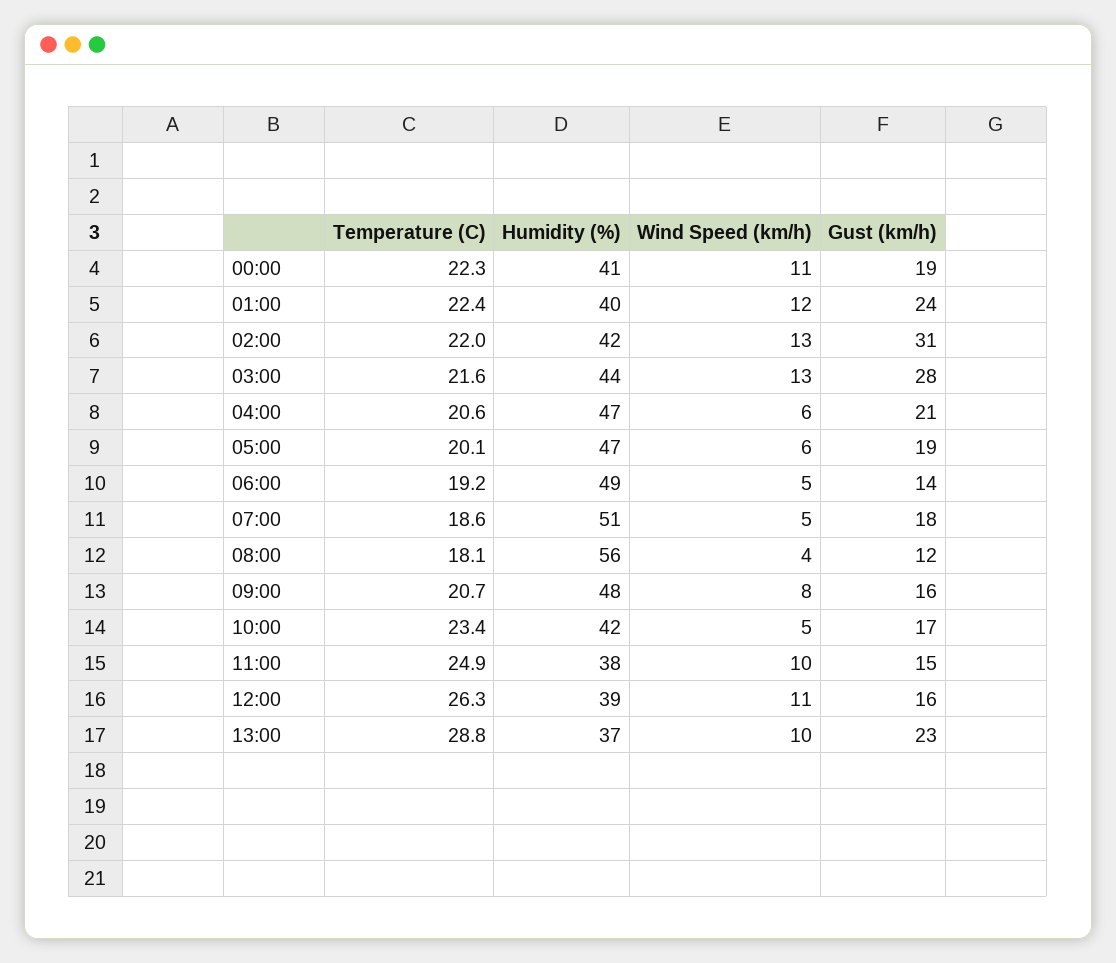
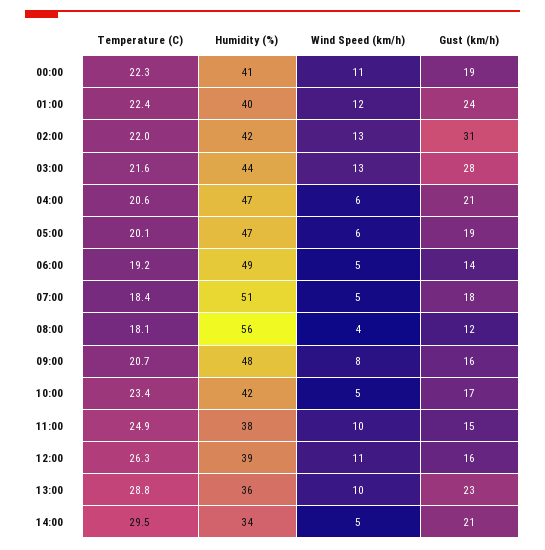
Temperature (C), 07:00: 18.6 -> 18.4
Humidity (%), 13:00: 37 -> 36
Temperature (C), 14:00: none -> 29.5
Humidity (%), 14:00: none -> 34
Wind Speed (km/h), 14:00: none -> 5
Gust (km/h), 14:00: none -> 21

